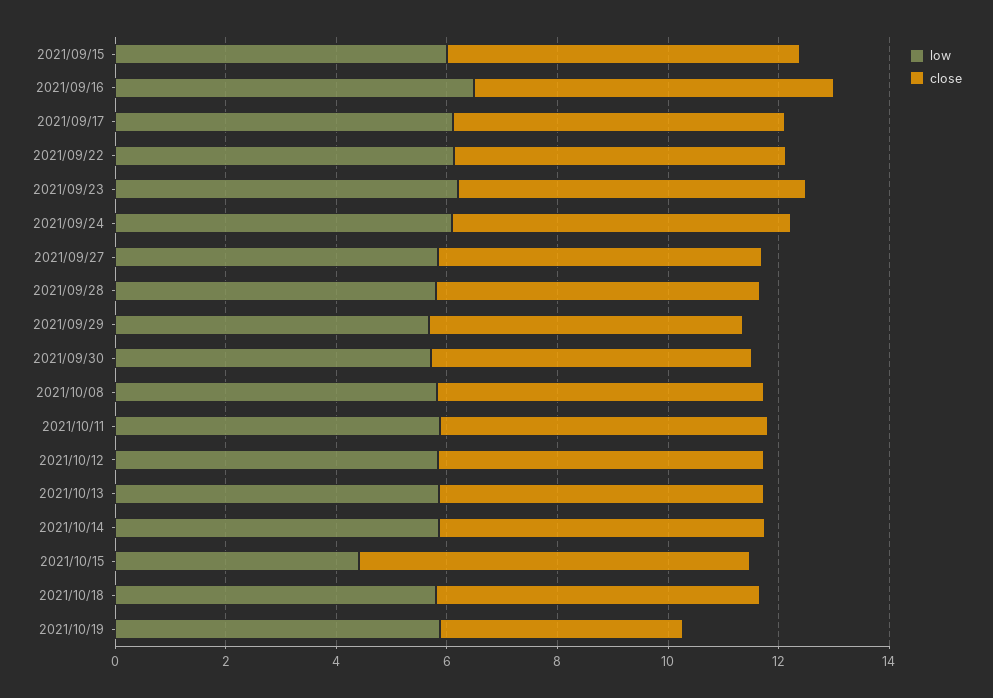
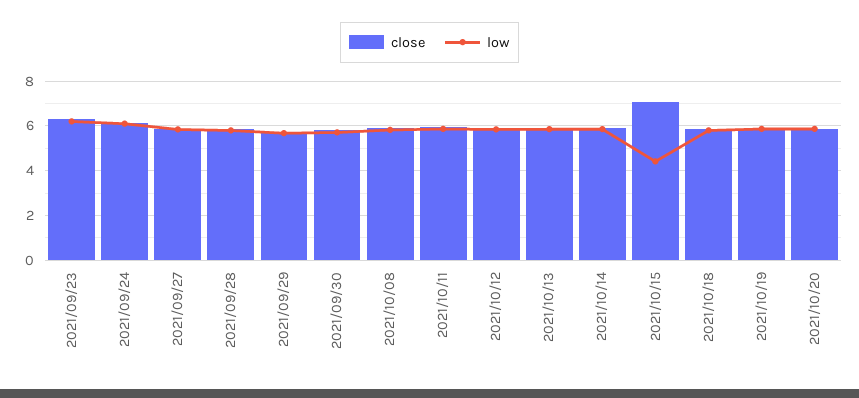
low, 2021/09/15: 6 -> none
close, 2021/09/15: 6.5 -> none
low, 2021/09/16: 6.5 -> none
close, 2021/09/16: 6.5 -> none
low, 2021/09/17: 6 -> none
close, 2021/09/17: 6 -> none
low, 2021/09/22: 6 -> none
close, 2021/09/22: 6 -> none
close, 2021/10/19: 4.5 -> 6
close, 2021/10/20: none -> 6
low, 2021/10/20: none -> 6

